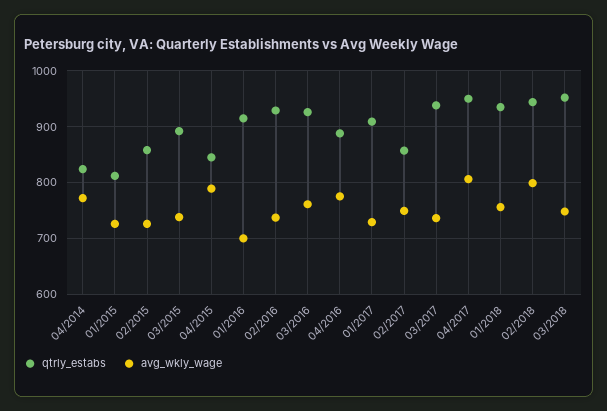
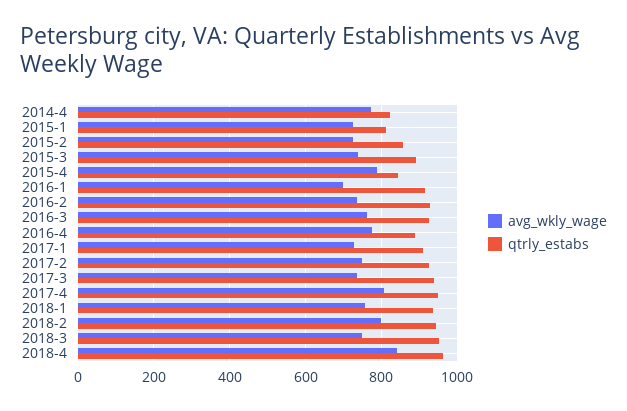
qtrly_estabs, 02/2017: 860 -> 920
avg_wkly_wage, 2018-4: none -> 840
qtrly_estabs, 2018-4: none -> 960

